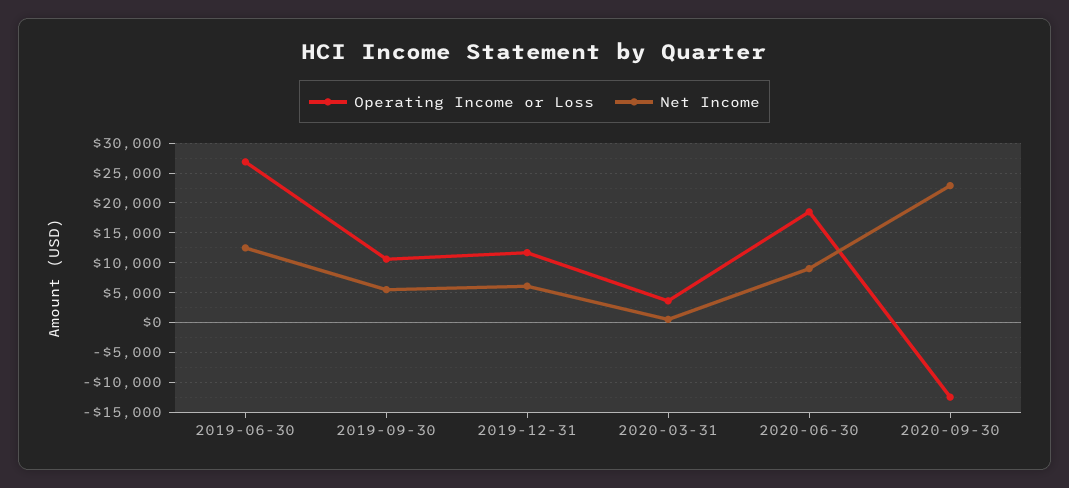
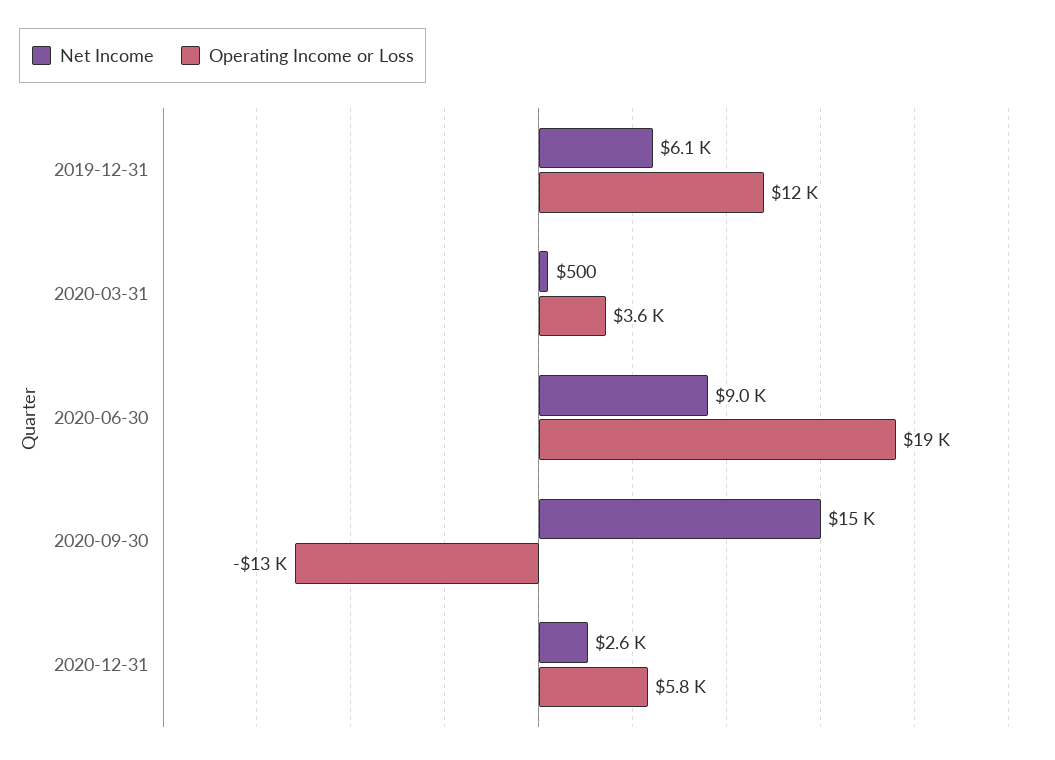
Operating Income or Loss, 2019-06-30: 27500 -> none
Net Income, 2019-06-30: 12500 -> none
Operating Income or Loss, 2019-09-30: 10000 -> none
Net Income, 2019-09-30: 5000 -> none
Net Income, 2020-09-30: 22500 -> 15000
Net Income, 2020-12-31: none -> 2600
Operating Income or Loss, 2020-12-31: none -> 5800

